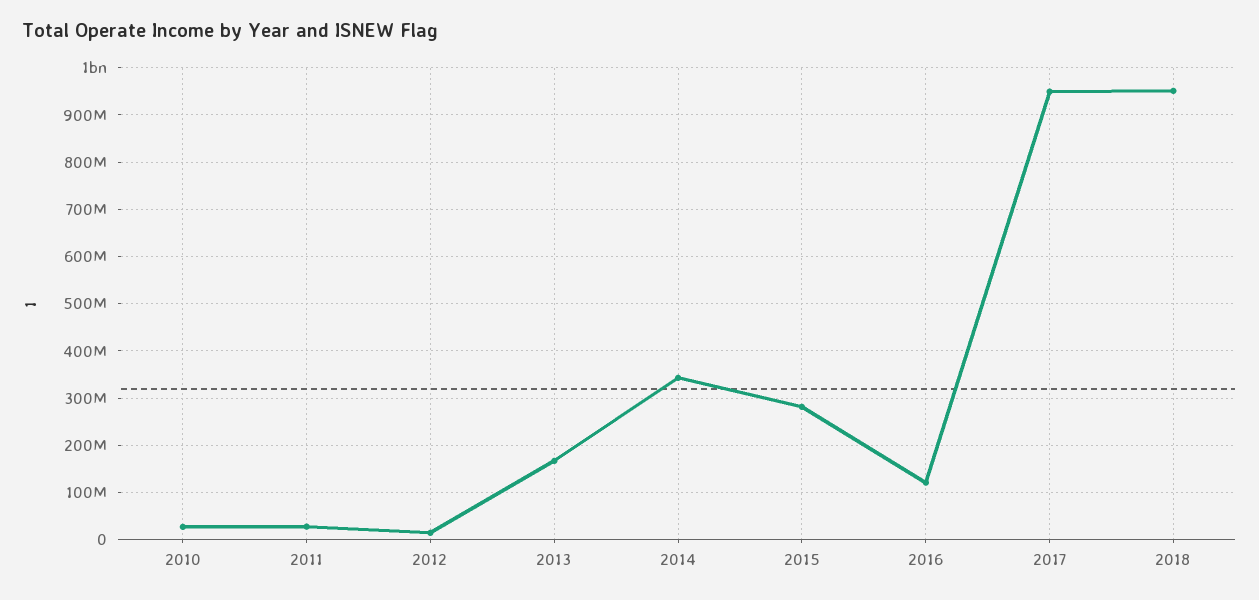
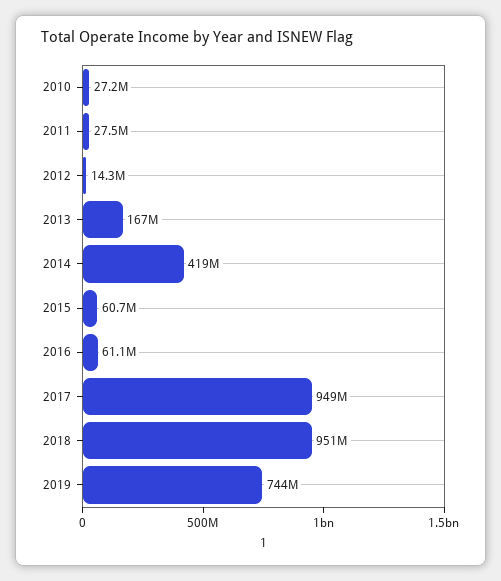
2014: 340000000 -> 419000000
2015: 280000000 -> 60700000
2016: 120000000 -> 61100000
2019: none -> 744000000

